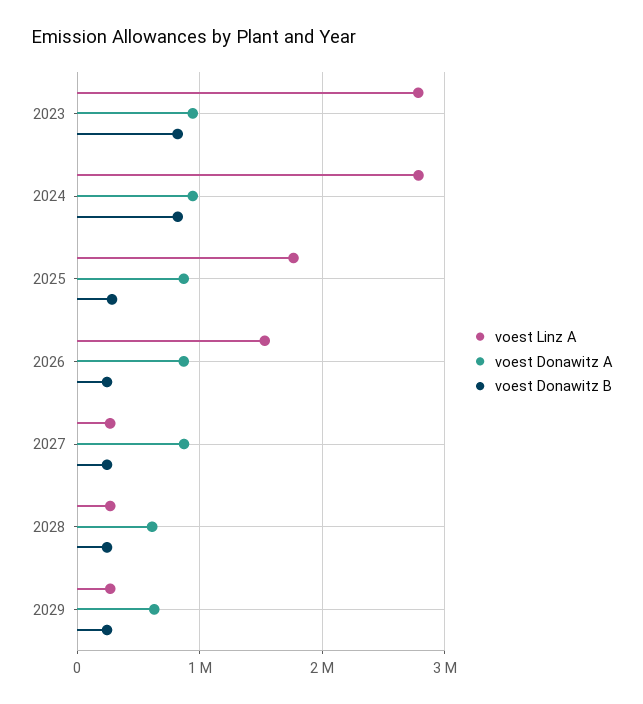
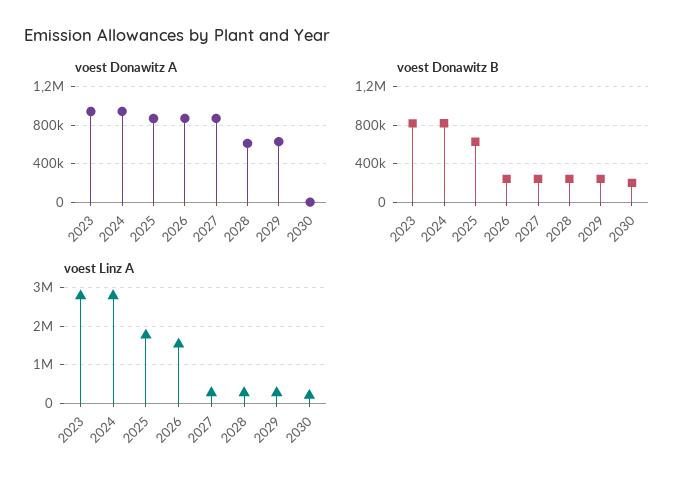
voest Donawitz B, 2025: 300000 -> 600000
voest Donawitz A, 2030: none -> 0
voest Donawitz B, 2030: none -> 200000
voest Linz A, 2030: none -> 200000

